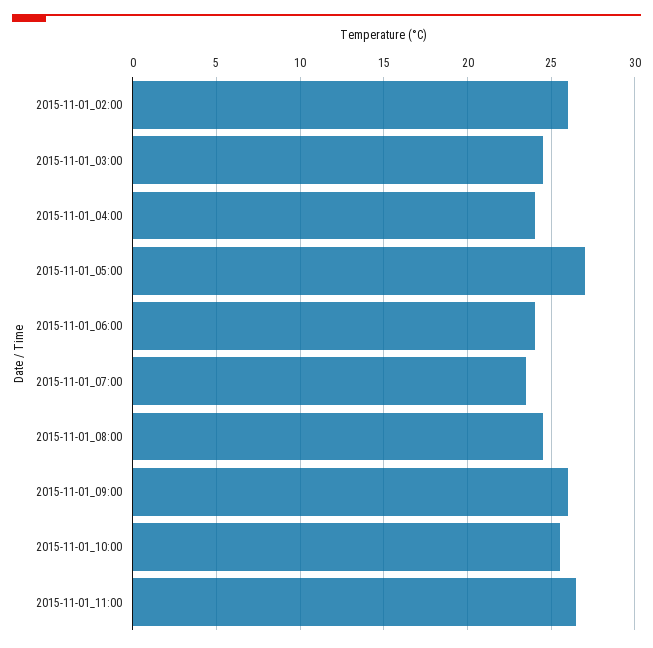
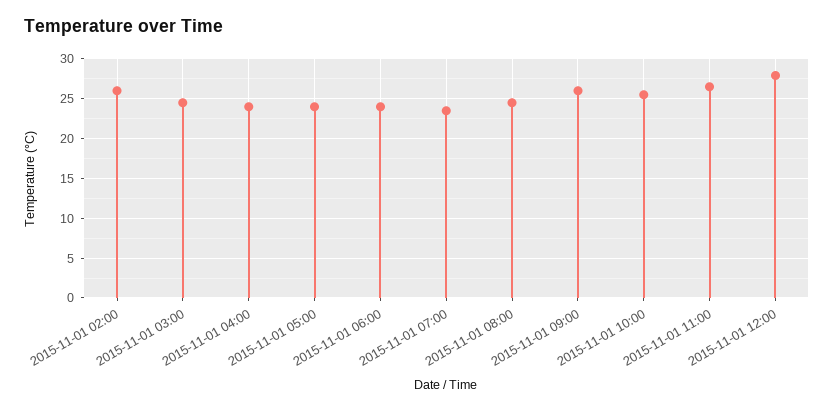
2015-11-01_05:00: 27 -> 24
2015-11-01 12:00: none -> 28

